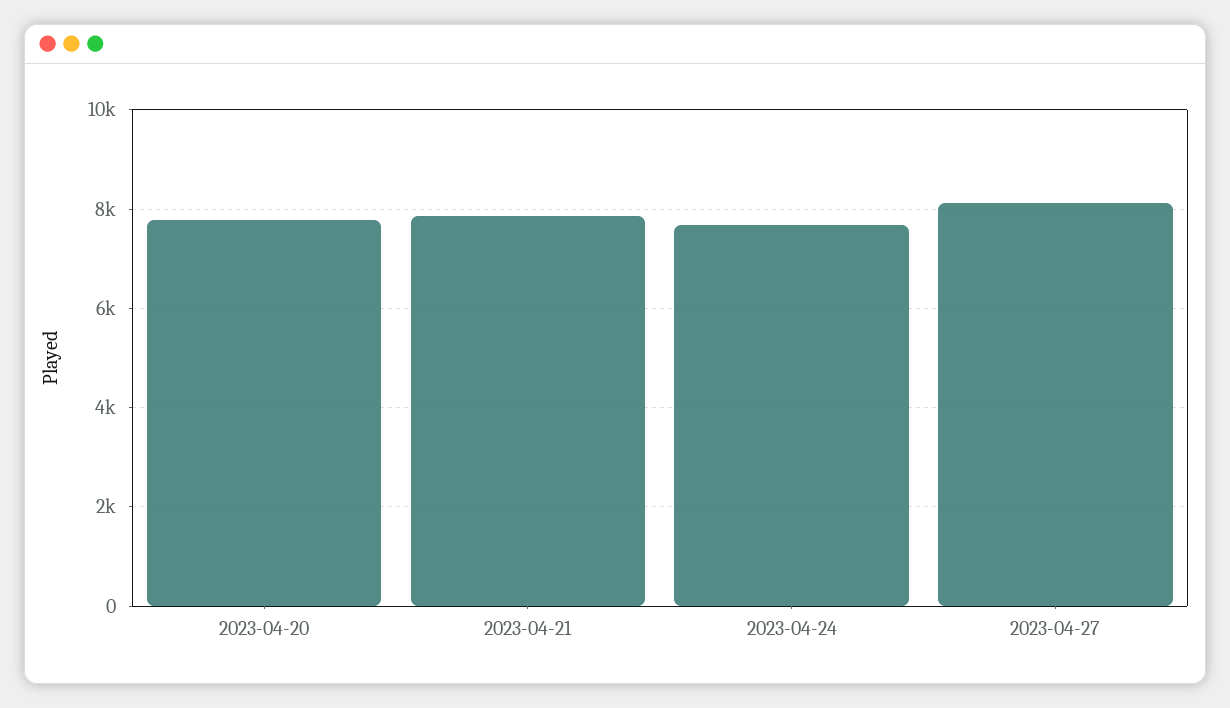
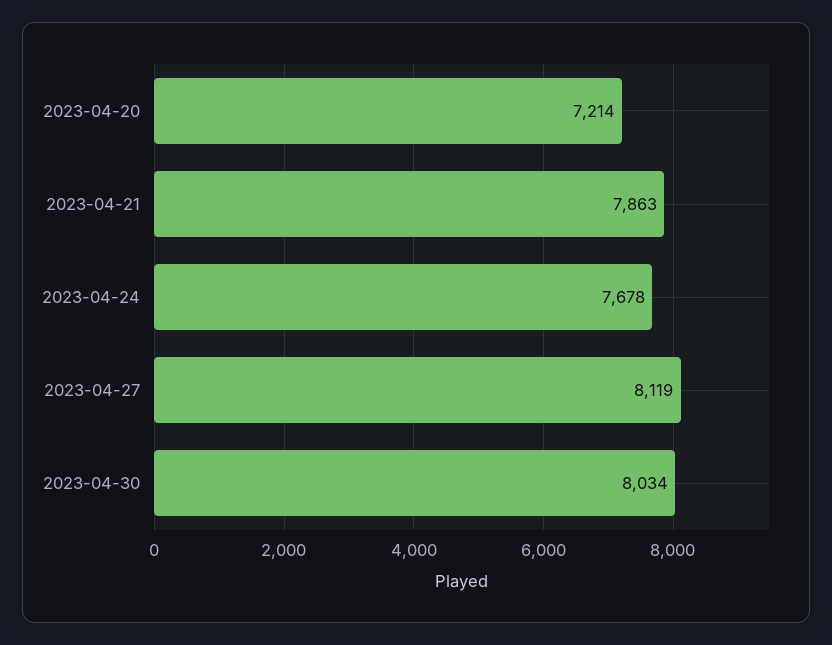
2023-04-20: 7800 -> 7214
2023-04-30: none -> 8034

